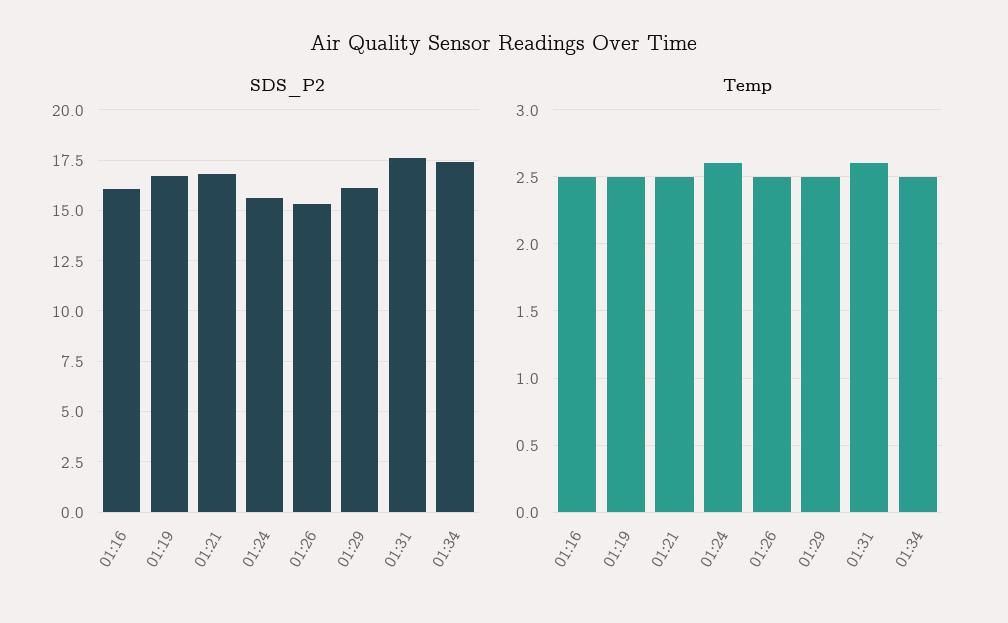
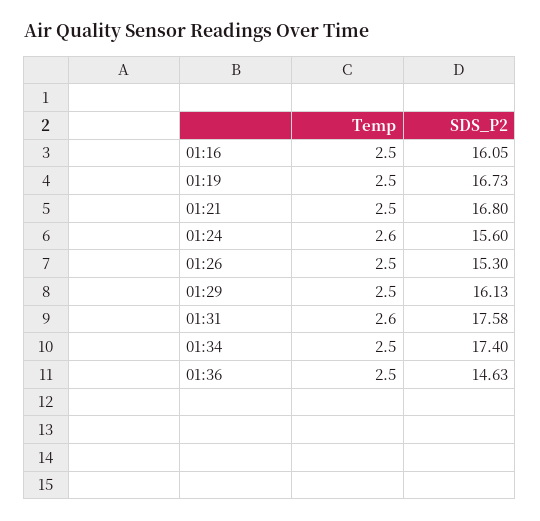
Temp, 01:36: none -> 2.5
SDS_P2, 01:36: none -> 14.63

